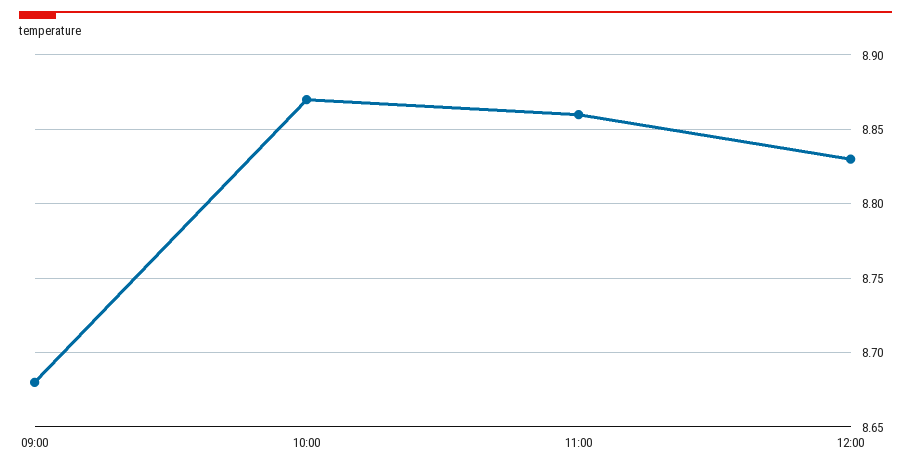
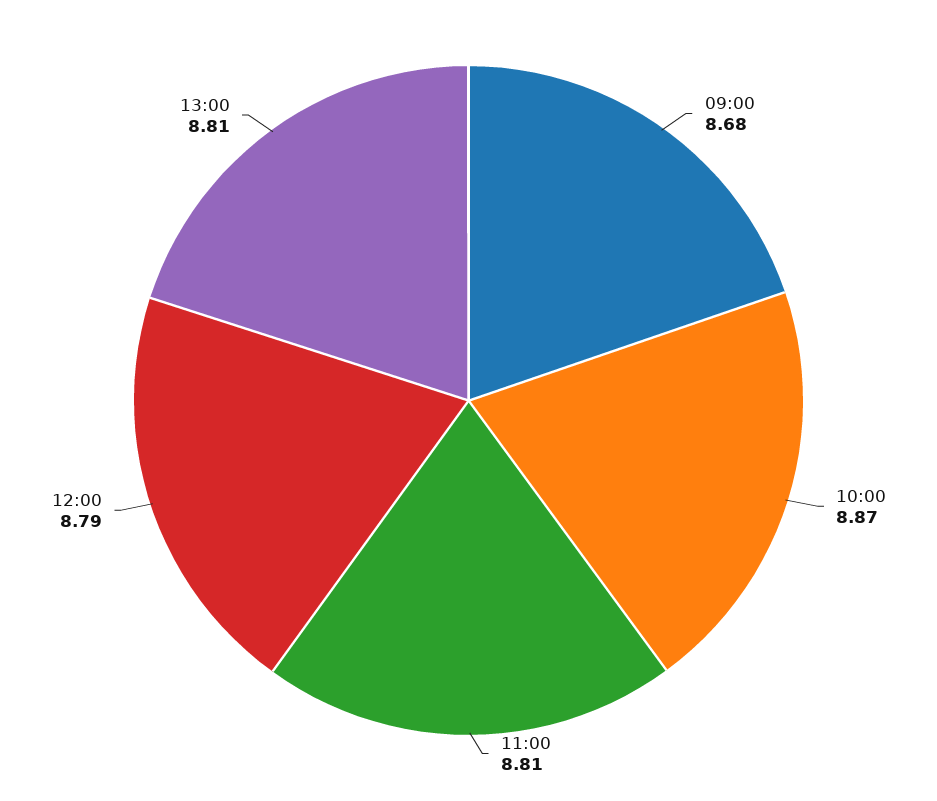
11:00: 8.86 -> 8.81
12:00: 8.83 -> 8.79
13:00: none -> 8.81

